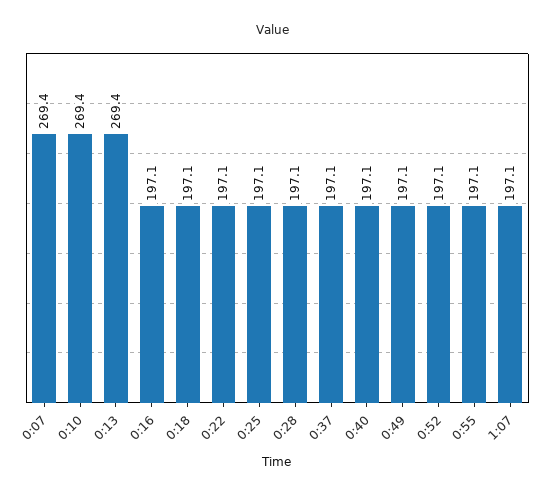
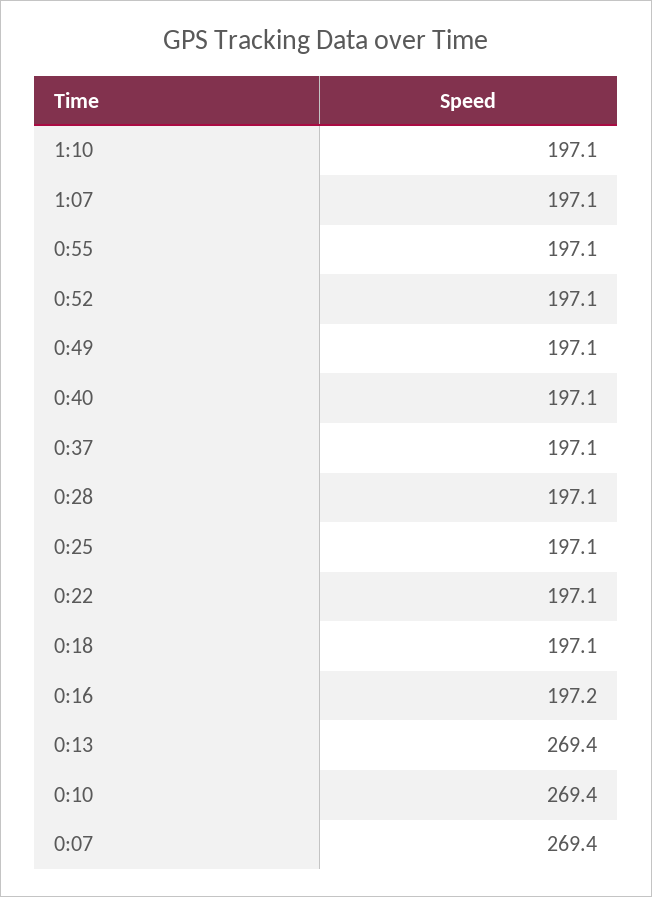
0:16: 197.1 -> 197.2
1:10: none -> 197.1

